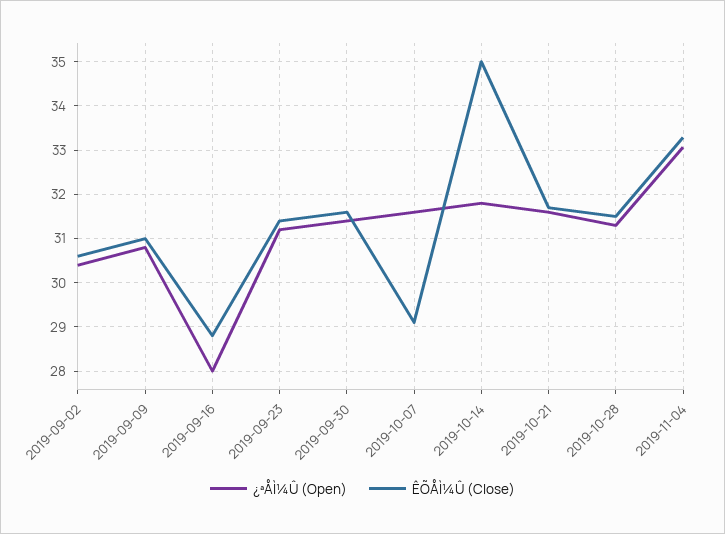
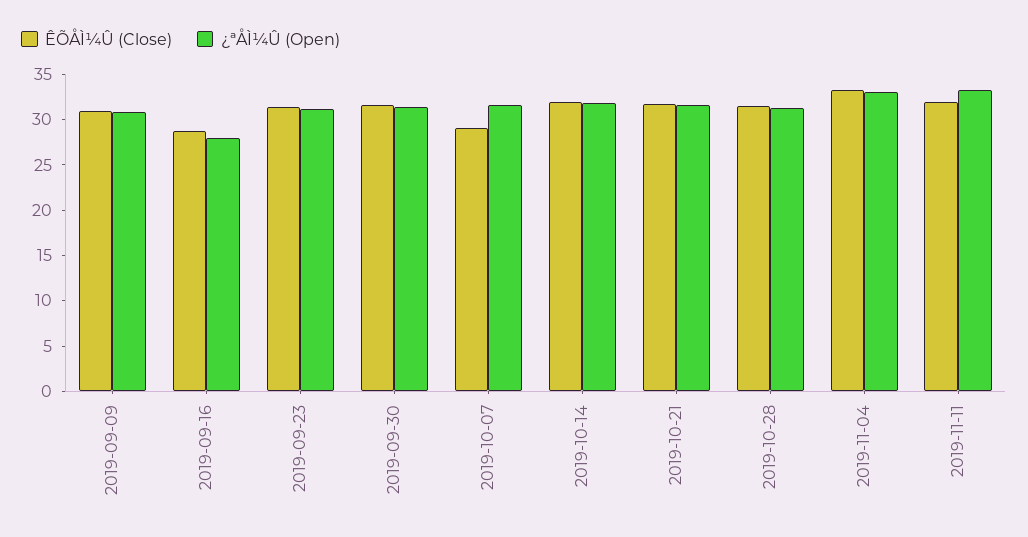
¿ªÅÌ¼Û (Open), 2019-09-02: 30.4 -> none
ÊÕÅÌ¼Û (Close), 2019-09-02: 30.6 -> none
ÊÕÅÌ¼Û (Close), 2019-10-14: 35 -> 32
ÊÕÅÌ¼Û (Close), 2019-11-11: none -> 32
¿ªÅÌ¼Û (Open), 2019-11-11: none -> 33

